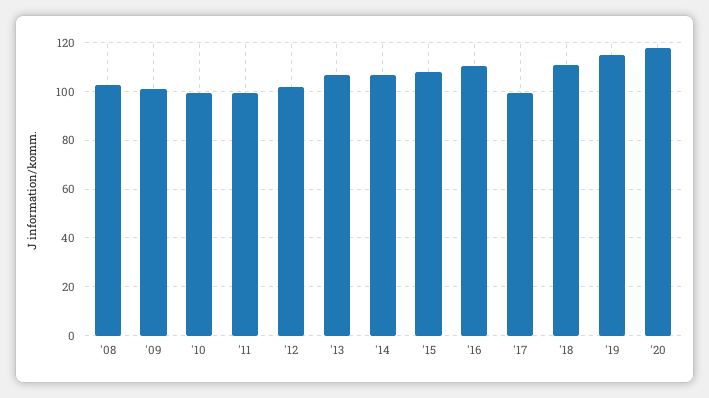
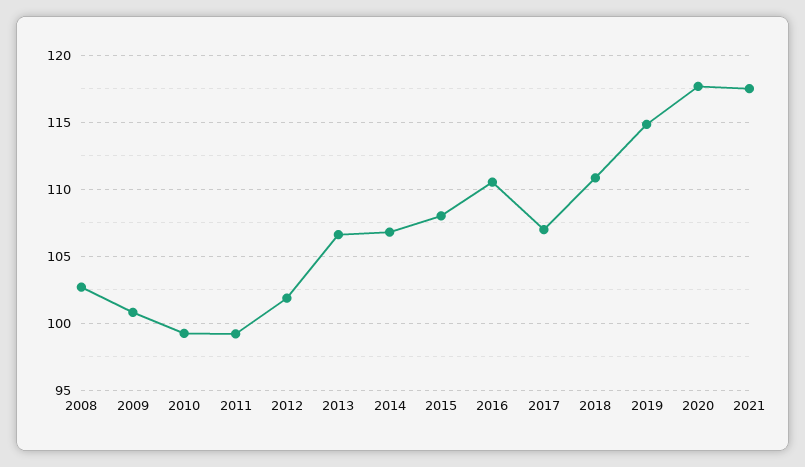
'17: 100 -> 107
2021: none -> 117.5

